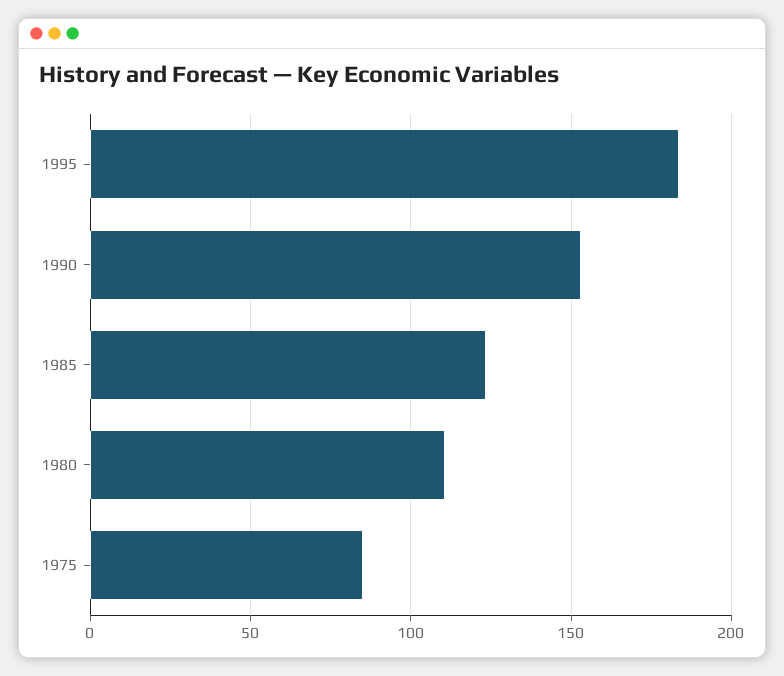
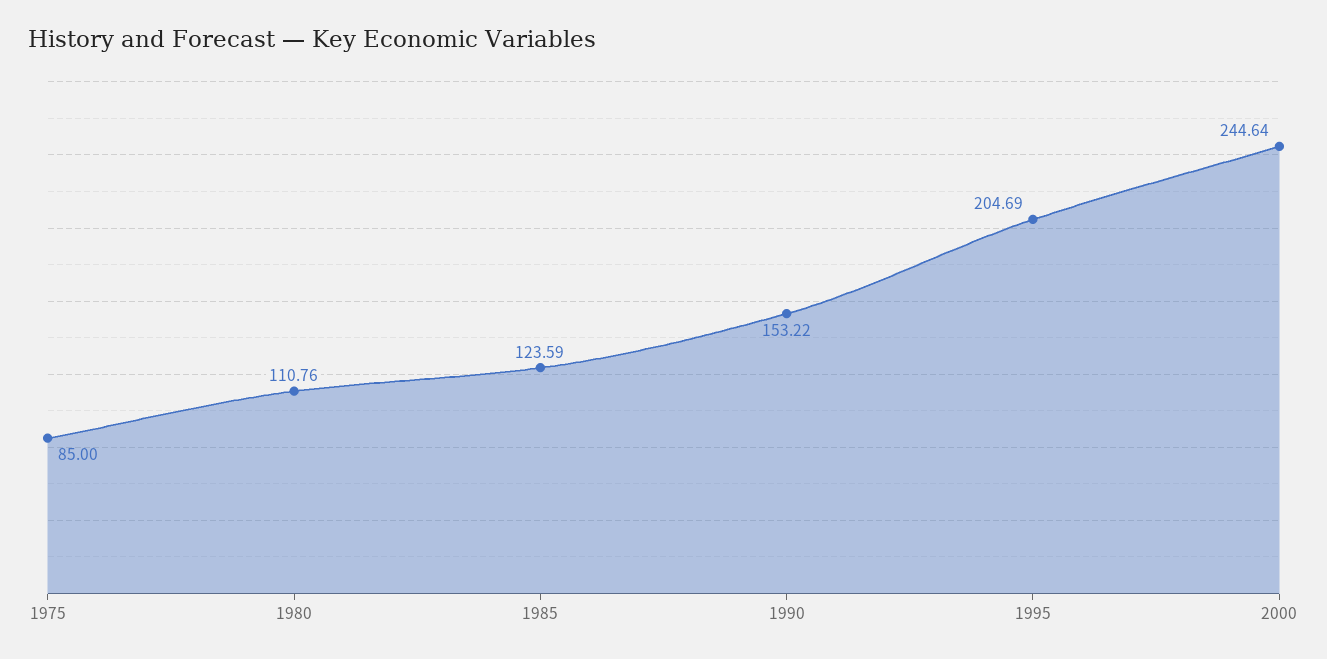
1995: 185 -> 204.69
2000: none -> 244.64

